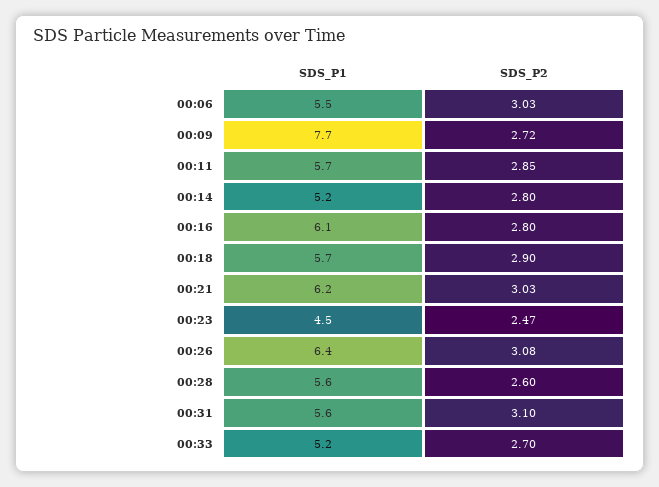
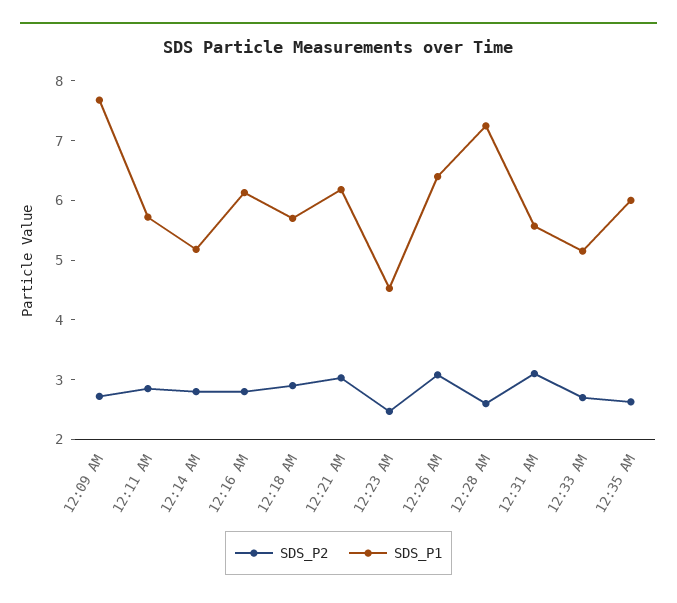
SDS_P1, 00:06: 5.5 -> none
SDS_P2, 00:06: 3.03 -> none
SDS_P1, 00:28: 5.6 -> 7.2
SDS_P2, 12:35 AM: none -> 2.6
SDS_P1, 12:35 AM: none -> 6

